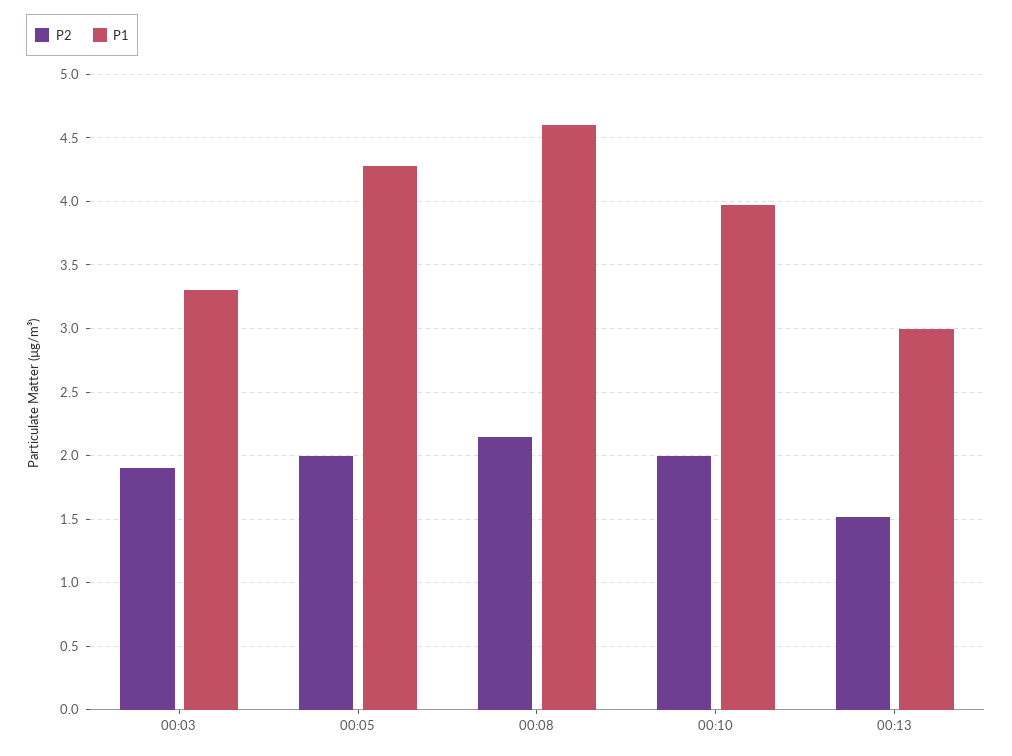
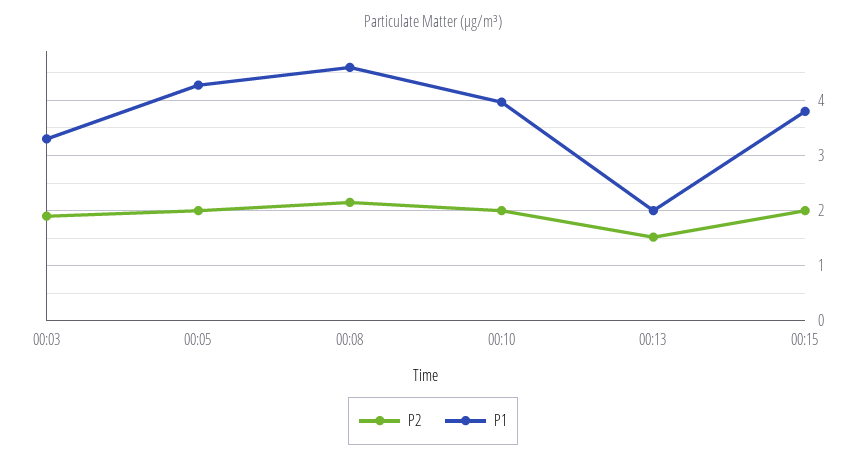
P1, 00:13: 3 -> 2
P2, 00:15: none -> 2
P1, 00:15: none -> 3.8

